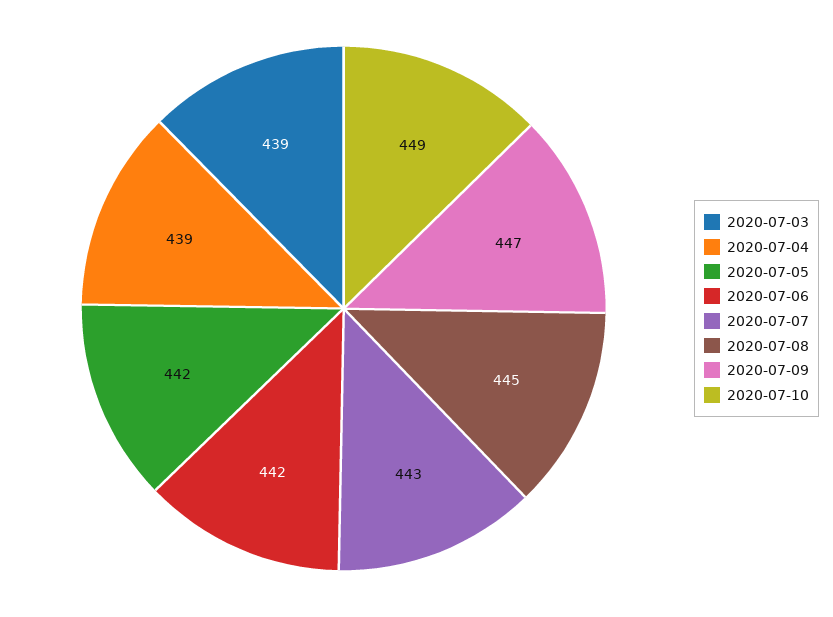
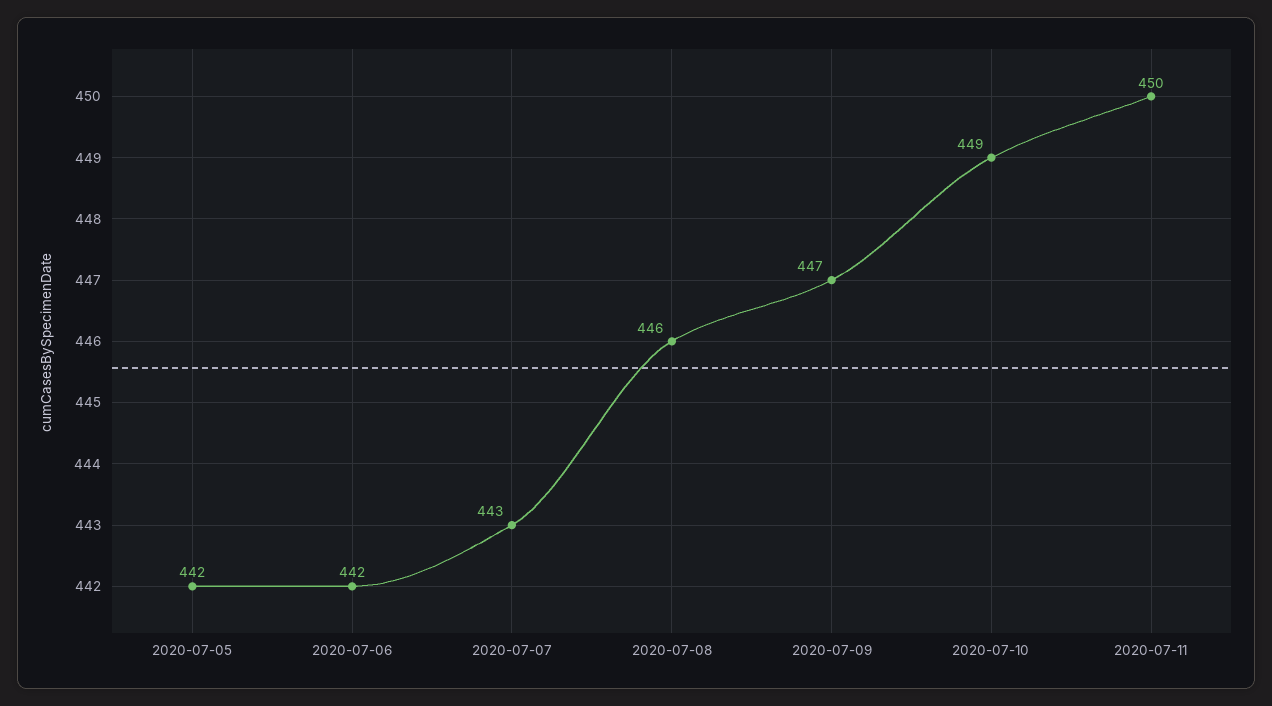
2020-07-03: 439 -> none
2020-07-04: 439 -> none
2020-07-08: 445 -> 446
2020-07-11: none -> 450

